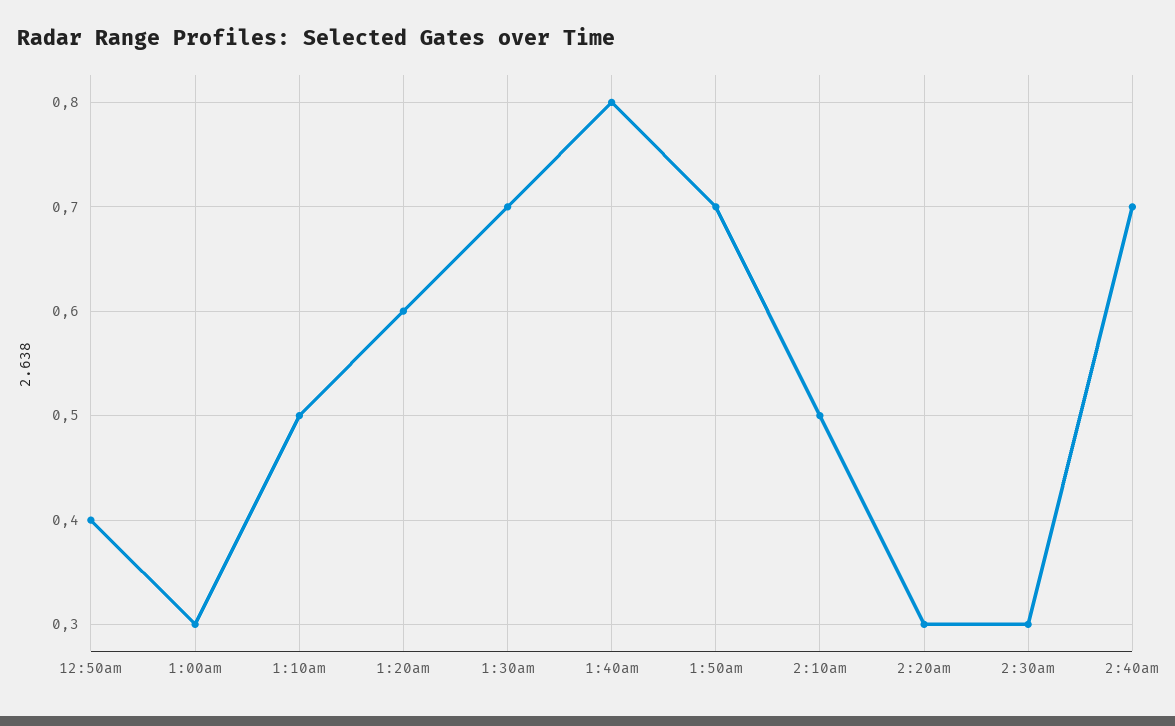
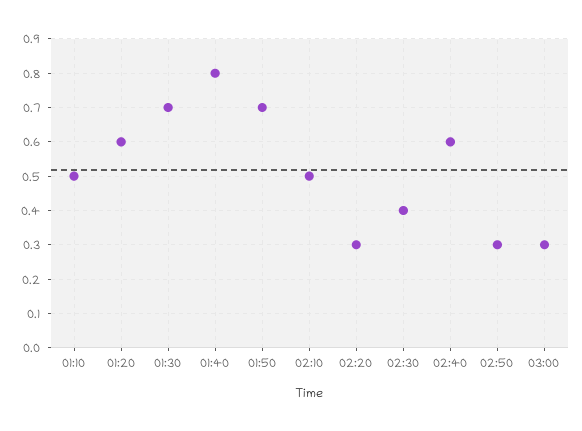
12:50am: 0.4 -> none
1:00am: 0.3 -> none
2:30am: 0.3 -> 0.4
2:40am: 0.7 -> 0.6
02:50: none -> 0.3
03:00: none -> 0.3

